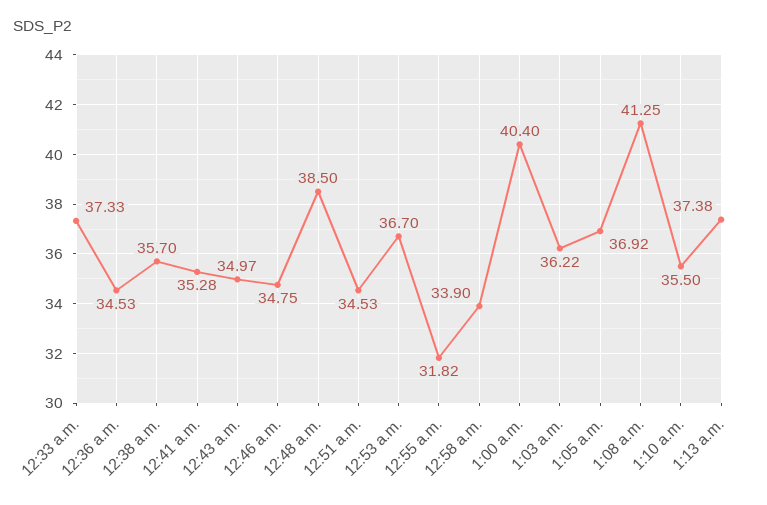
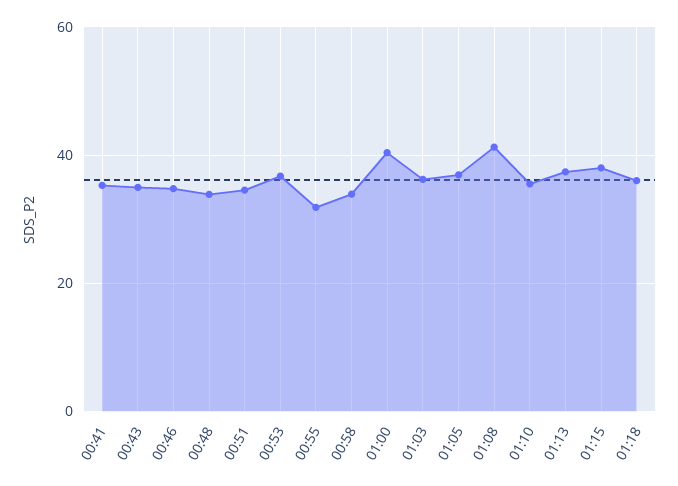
12:33 a.m.: 37.33 -> none
12:36 a.m.: 34.53 -> none
12:38 a.m.: 35.7 -> none
12:48 a.m.: 38.5 -> 34
01:15: none -> 38
01:18: none -> 36

